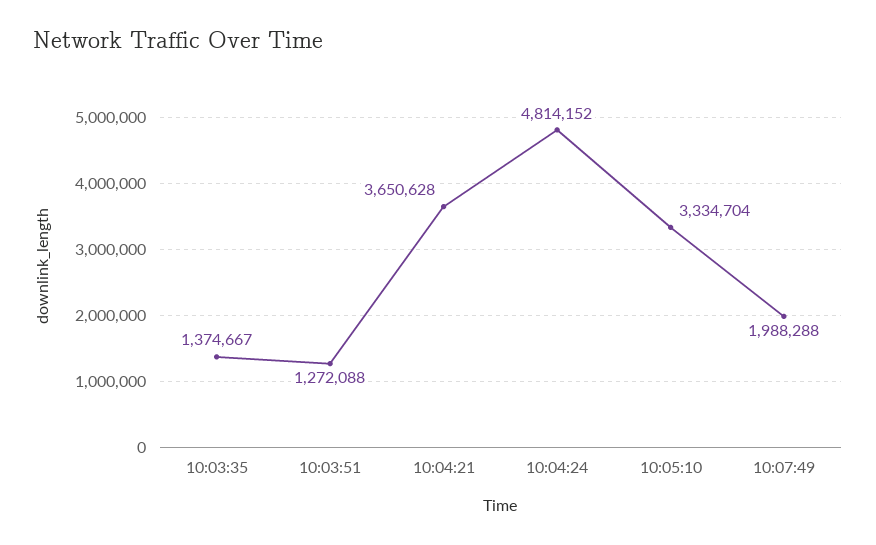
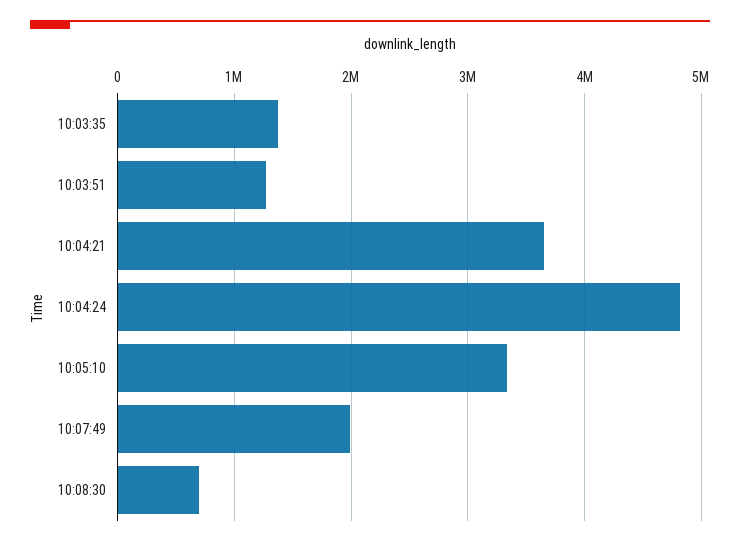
10:08:30: none -> 700000

